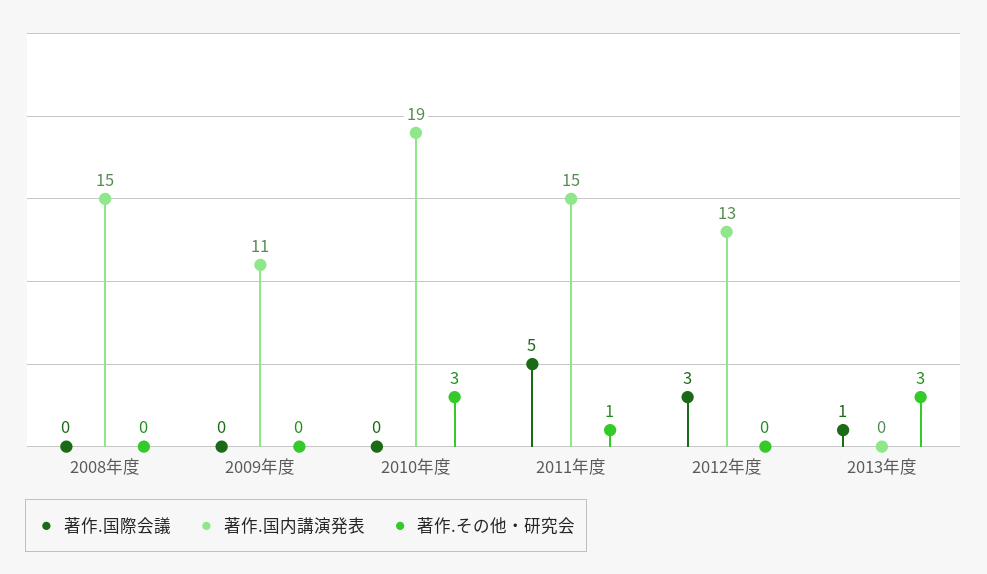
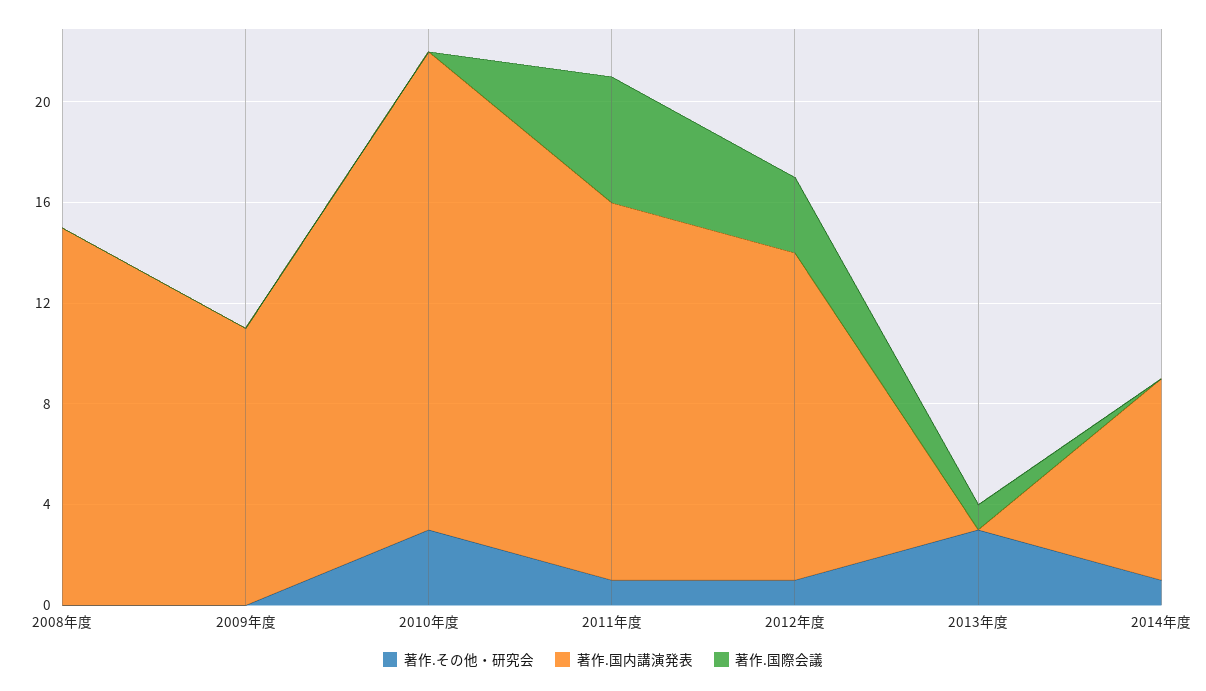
著作.その他・研究会, 2012年度: 0 -> 1
著作.その他・研究会, 2014年度: none -> 1
著作.国内講演発表, 2014年度: none -> 8
著作.国際会議, 2014年度: none -> 0

